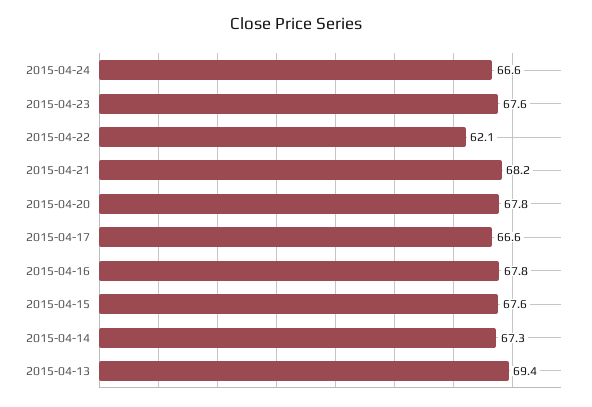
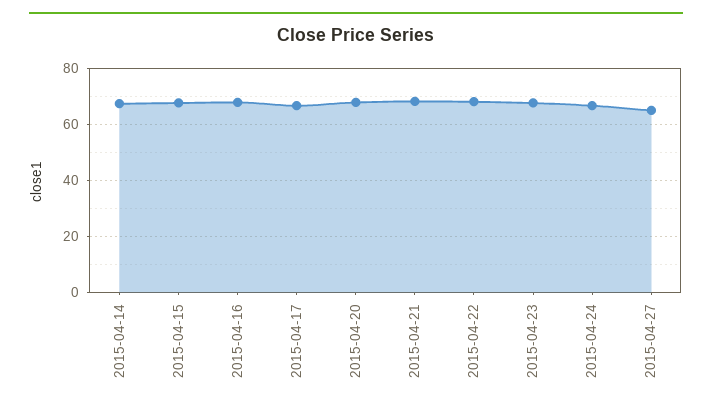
2015-04-22: 62.1 -> 67.5
2015-04-13: 69.4 -> none
2015-04-27: none -> 65

